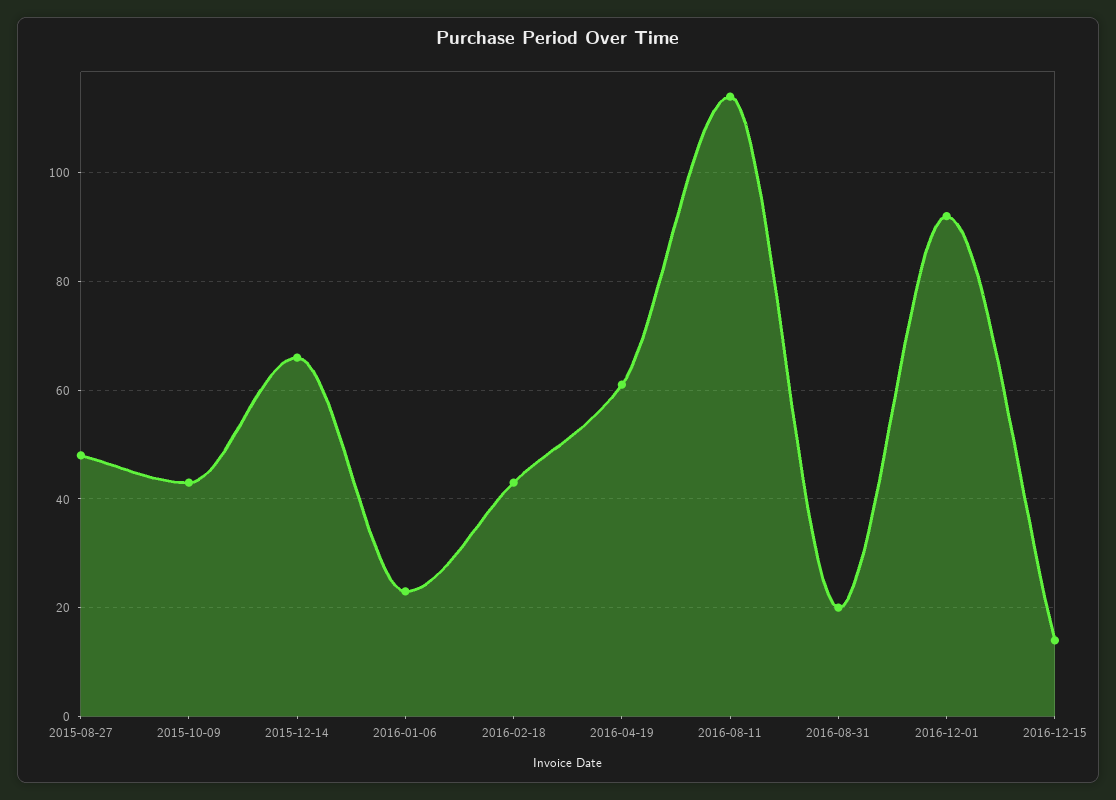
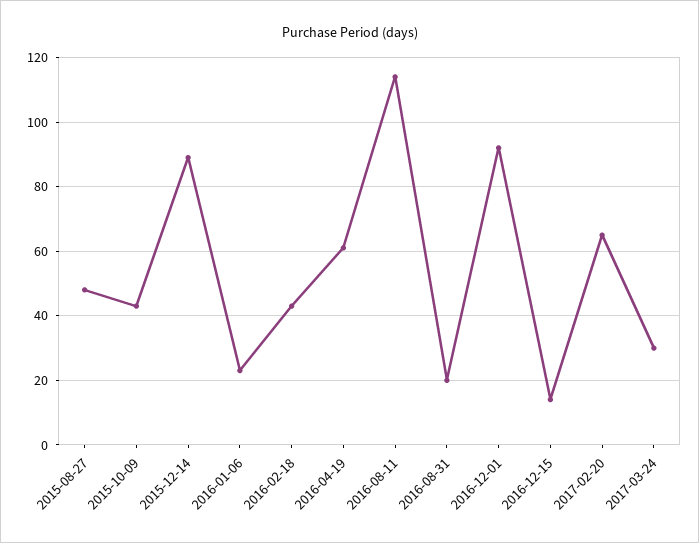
2015-12-14: 65 -> 90
2017-02-20: none -> 65
2017-03-24: none -> 30

